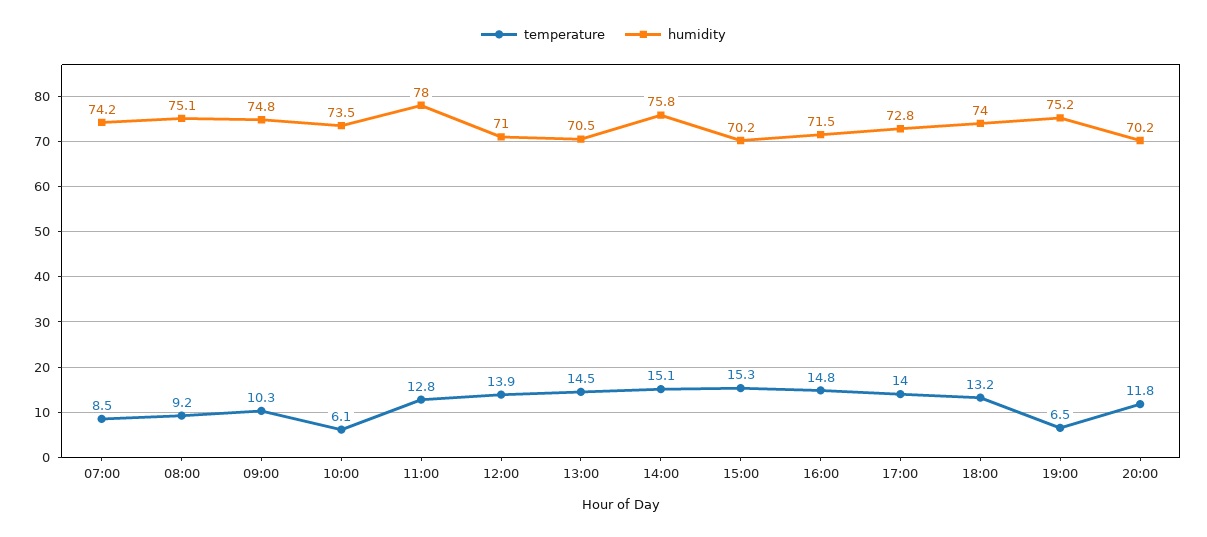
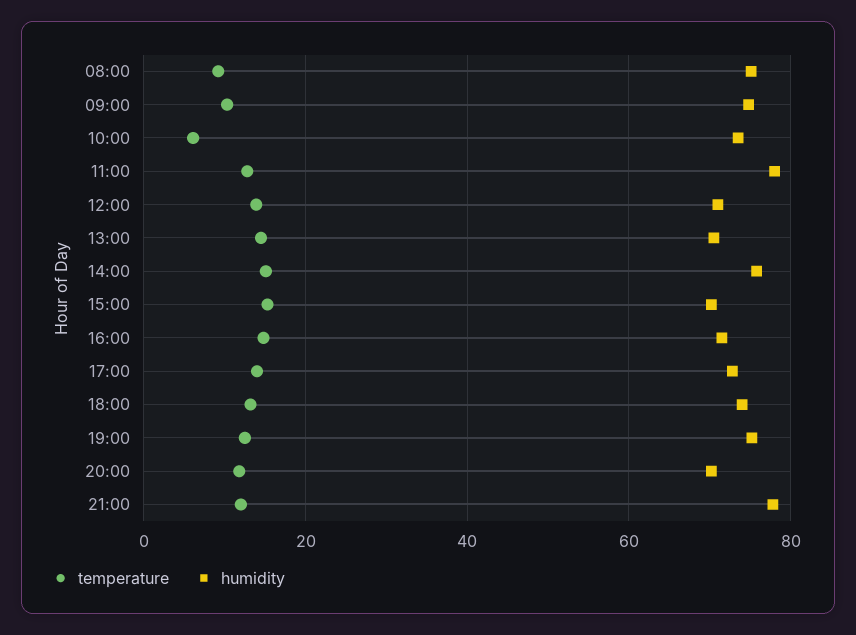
temperature, 07:00: 8.5 -> none
humidity, 07:00: 74.2 -> none
temperature, 19:00: 6.5 -> 12
temperature, 21:00: none -> 12
humidity, 21:00: none -> 78

